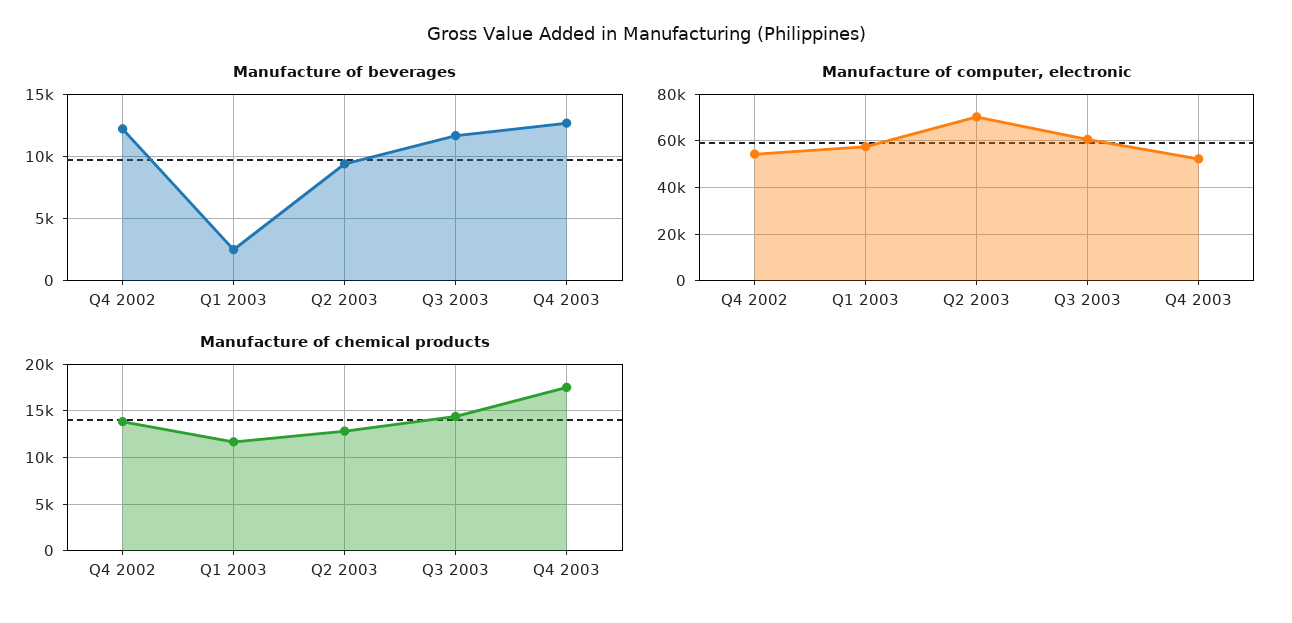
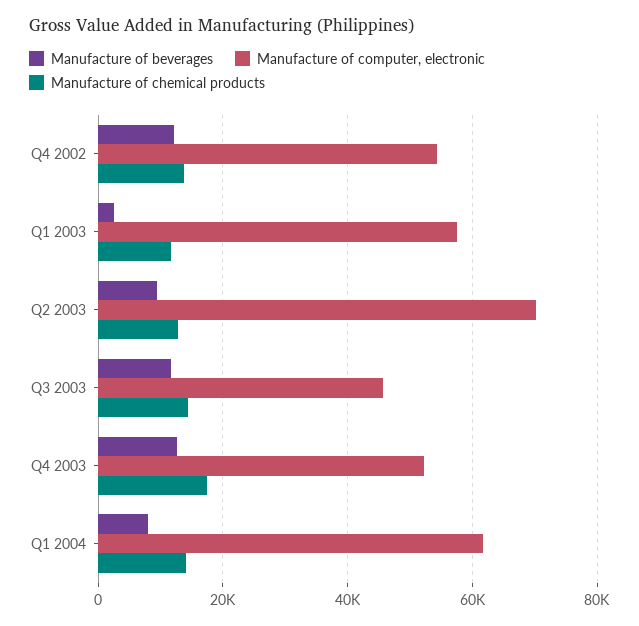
Manufacture of computer, electronic, Q3 2003: 60000 -> 46000
Manufacture of beverages, Q1 2004: none -> 8000
Manufacture of computer, electronic, Q1 2004: none -> 62000
Manufacture of chemical products, Q1 2004: none -> 14000

